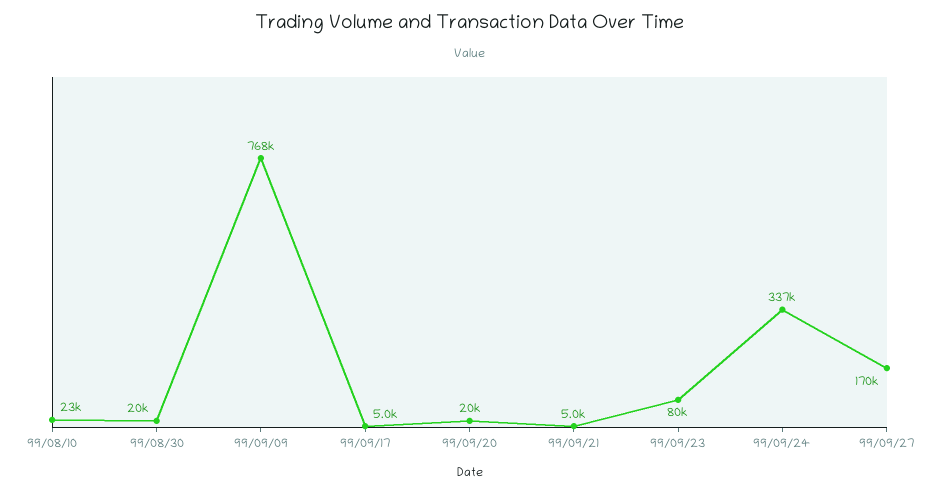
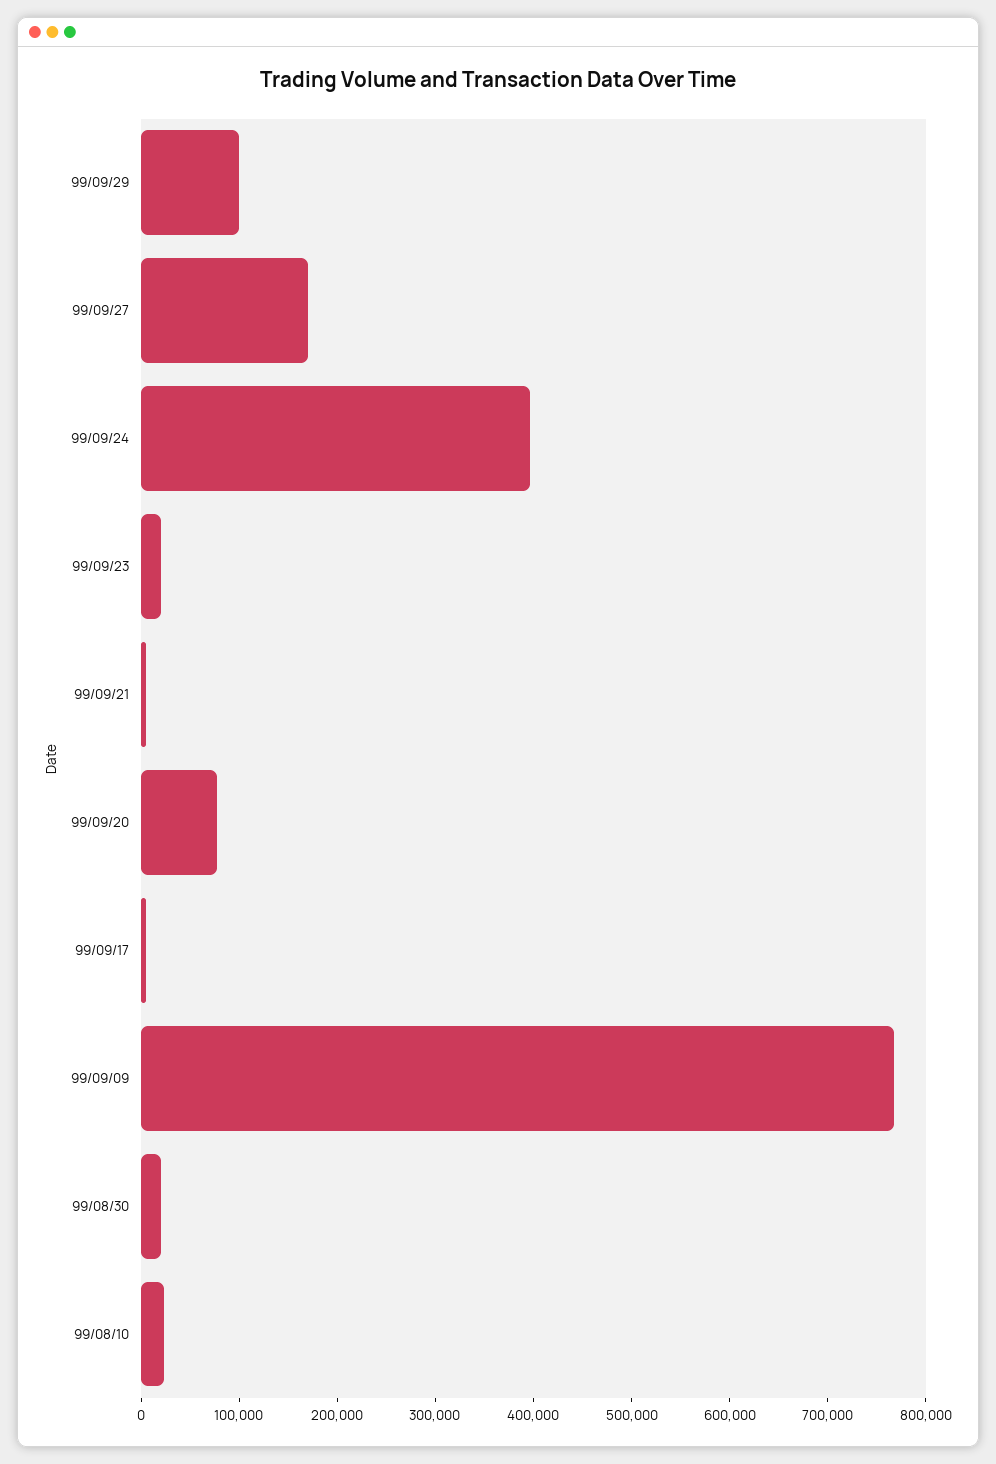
99/09/20: 20000 -> 80000
99/09/23: 80000 -> 20000
99/09/24: 337000 -> 400000
99/09/29: none -> 100000

